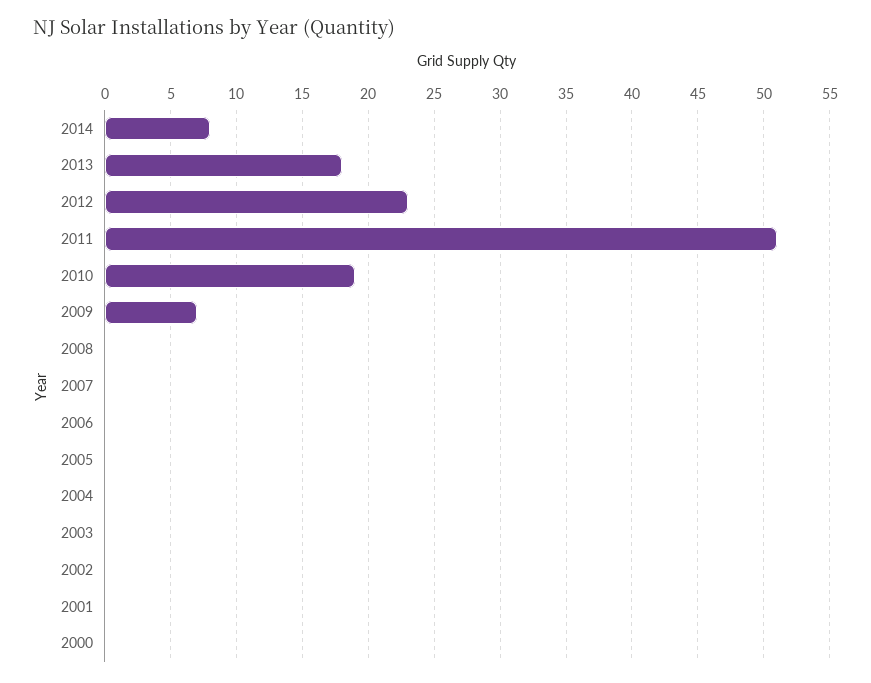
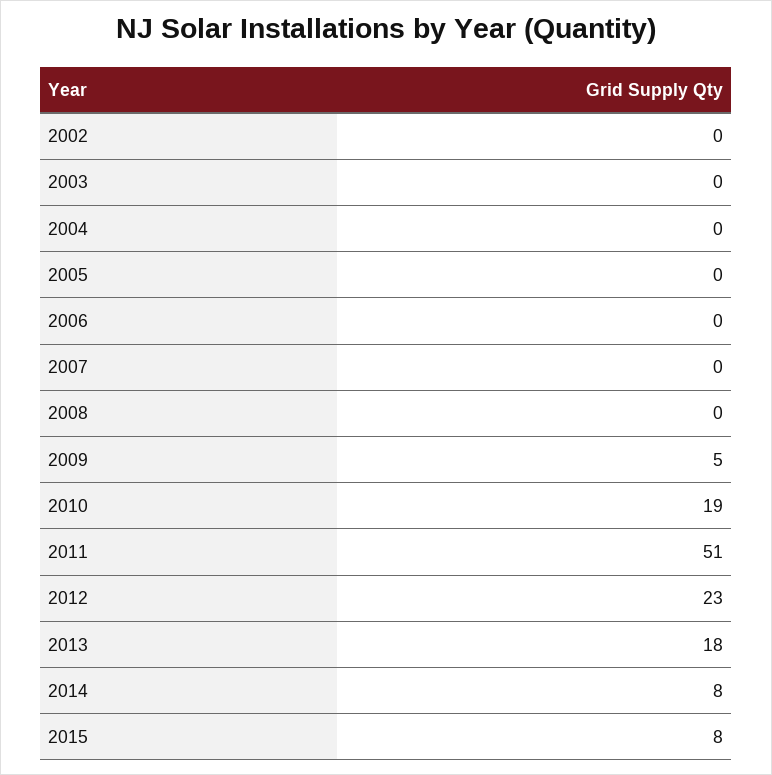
2009: 7 -> 5
2001: 0 -> none
2000: 0 -> none
2015: none -> 8

